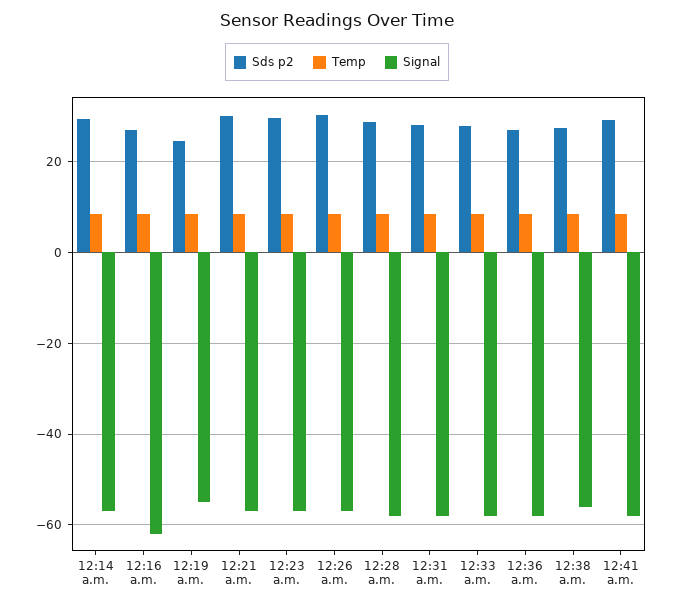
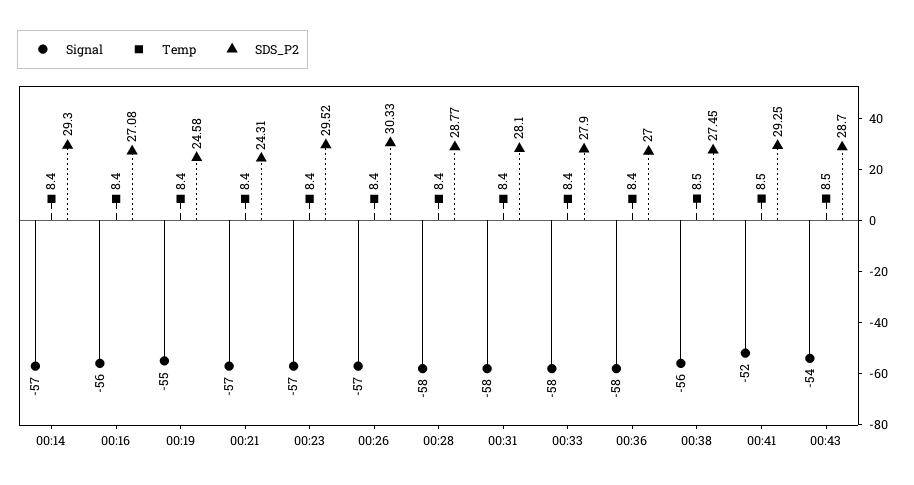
Signal, 12:16 a.m.: -62 -> -56
Sds p2, 12:21 a.m.: 30 -> 24.31
Signal, 12:41 a.m.: -58 -> -52
Signal, 00:43: none -> -54
Temp, 00:43: none -> 8.5
Sds p2, 00:43: none -> 28.7

